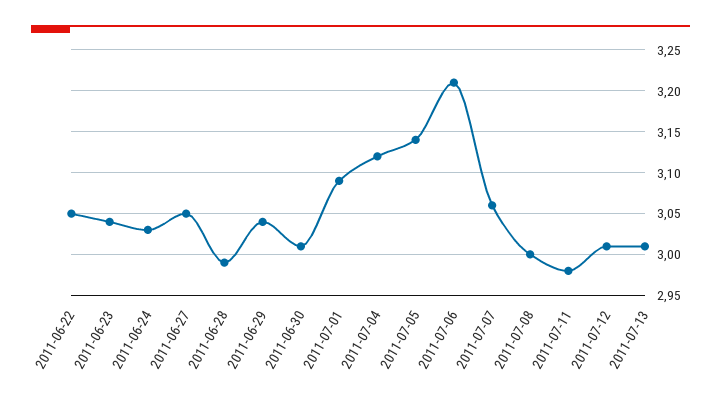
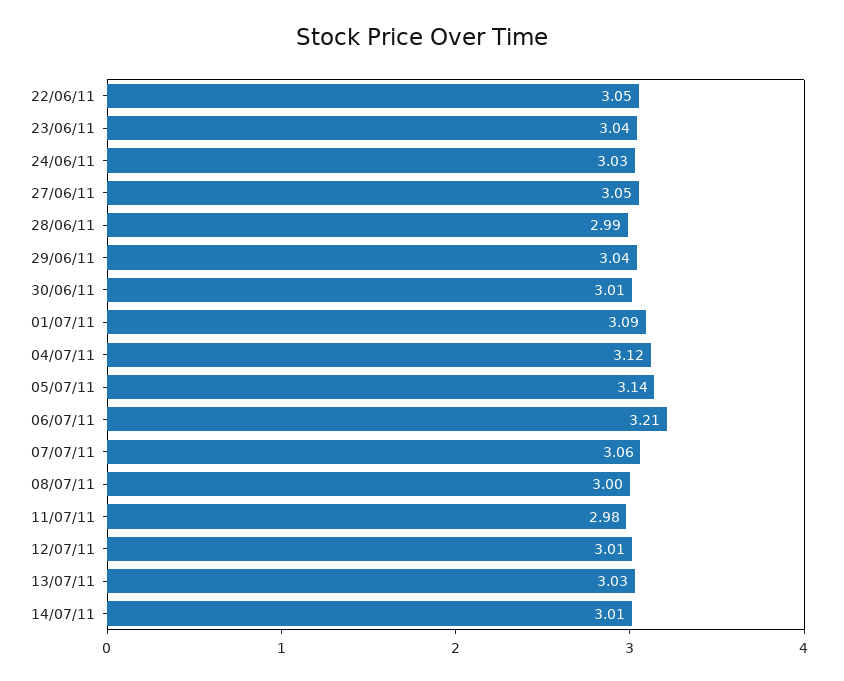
2011-07-13: 3.01 -> 3.03
14/07/11: none -> 3.01

